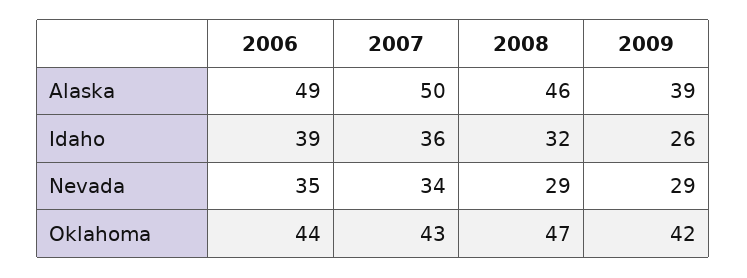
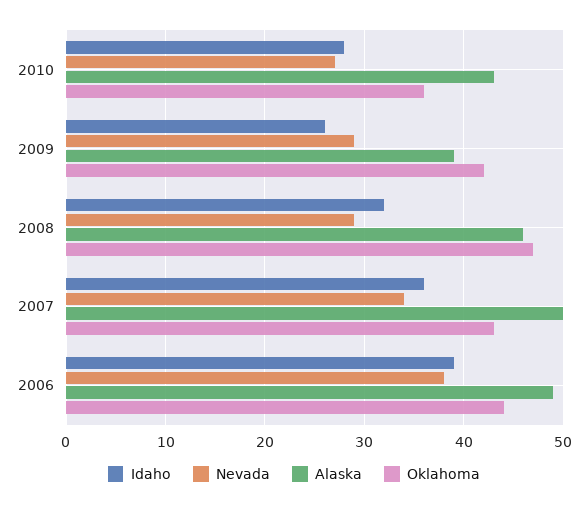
Nevada, 2006: 35 -> 38
Idaho, 2010: none -> 28
Nevada, 2010: none -> 27
Alaska, 2010: none -> 43
Oklahoma, 2010: none -> 36

